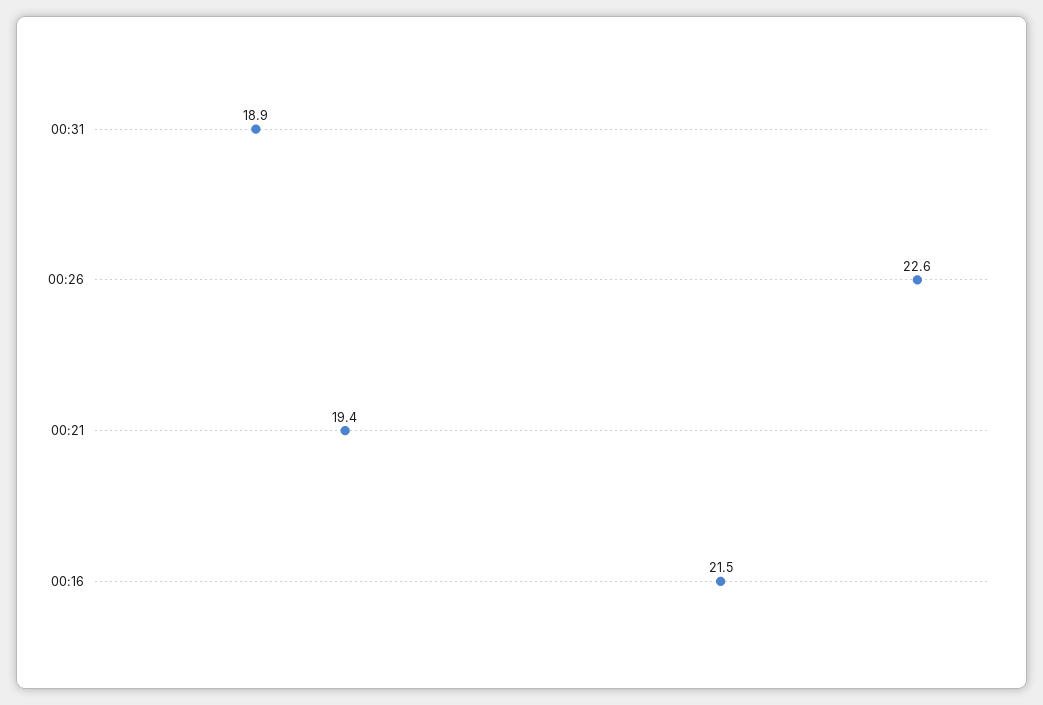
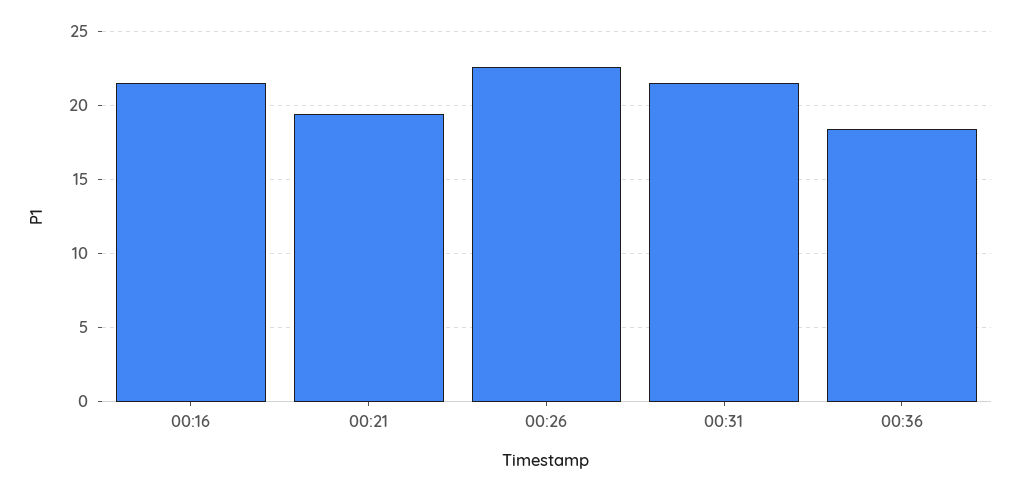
00:31: 18.9 -> 21.5
00:36: none -> 18.5

